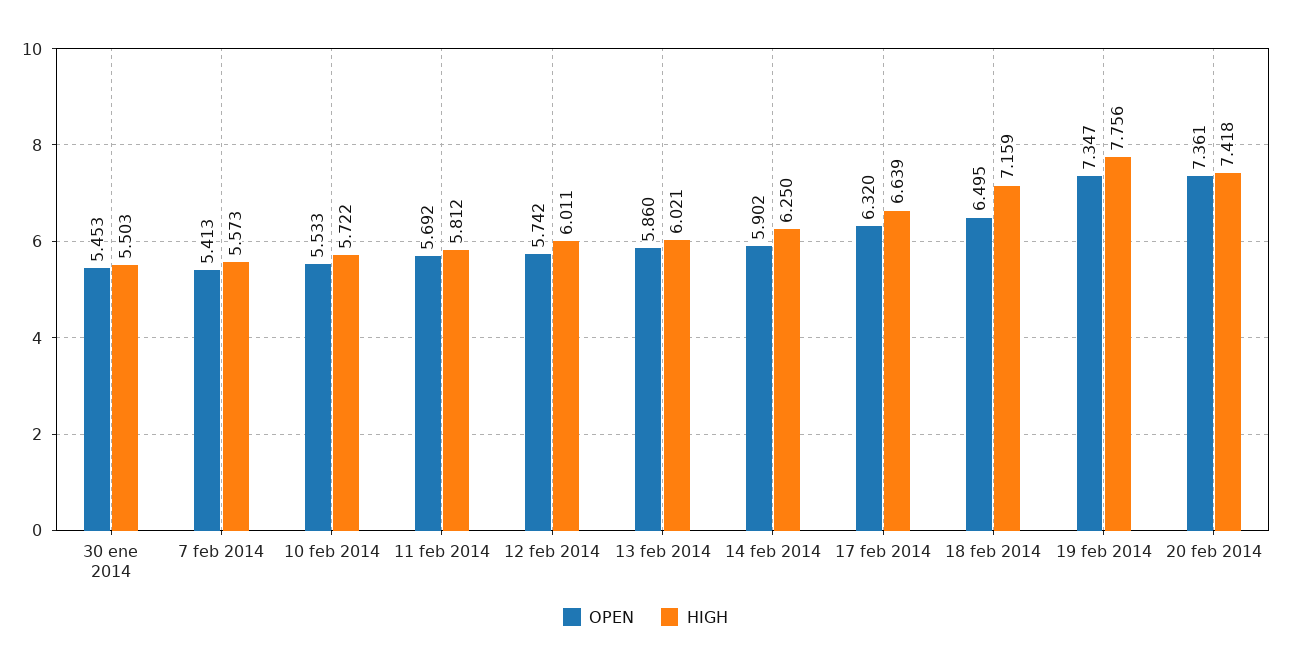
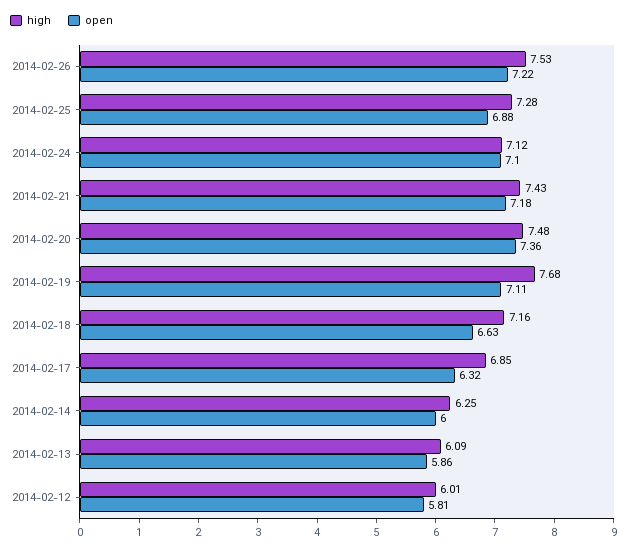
OPEN, 30 ene 2014: 5.453 -> none
HIGH, 30 ene 2014: 5.503 -> none
OPEN, 7 feb 2014: 5.413 -> none
HIGH, 7 feb 2014: 5.573 -> none
OPEN, 10 feb 2014: 5.533 -> none
HIGH, 10 feb 2014: 5.722 -> none
OPEN, 11 feb 2014: 5.692 -> none
HIGH, 11 feb 2014: 5.812 -> none
OPEN, 12 feb 2014: 5.742 -> 5.81
HIGH, 13 feb 2014: 6.021 -> 6.09
OPEN, 14 feb 2014: 5.902 -> 6
HIGH, 17 feb 2014: 6.639 -> 6.85
OPEN, 18 feb 2014: 6.495 -> 6.63
OPEN, 19 feb 2014: 7.347 -> 7.11
HIGH, 19 feb 2014: 7.756 -> 7.68
HIGH, 20 feb 2014: 7.418 -> 7.48
HIGH, 2014-02-26: none -> 7.53
OPEN, 2014-02-26: none -> 7.22
HIGH, 2014-02-25: none -> 7.28
OPEN, 2014-02-25: none -> 6.88
HIGH, 2014-02-24: none -> 7.12
OPEN, 2014-02-24: none -> 7.1
HIGH, 2014-02-21: none -> 7.43
OPEN, 2014-02-21: none -> 7.18

